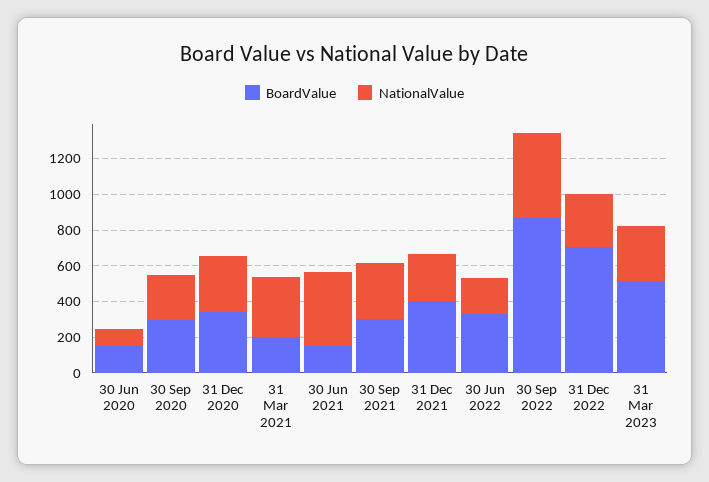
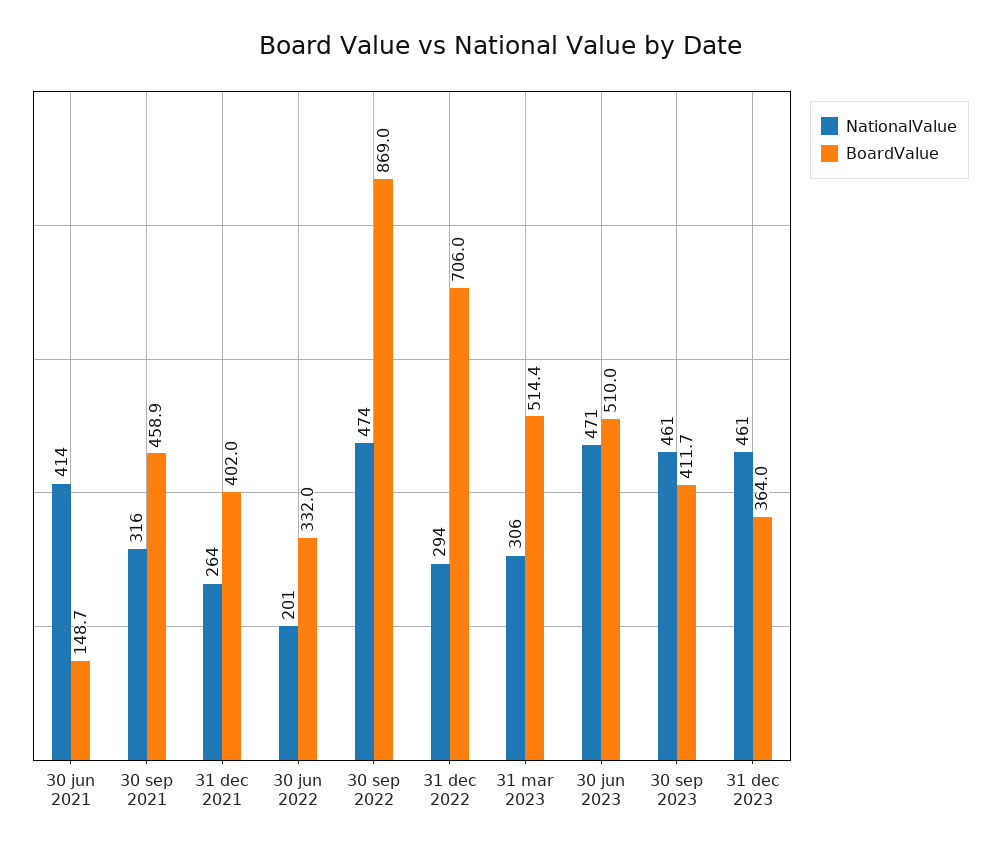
BoardValue, 30 Jun 2020: 150 -> none
NationalValue, 30 Jun 2020: 100 -> none
BoardValue, 30 Sep 2020: 300 -> none
NationalValue, 30 Sep 2020: 250 -> none
BoardValue, 31 Dec 2020: 350 -> none
NationalValue, 31 Dec 2020: 300 -> none
BoardValue, 31 Mar 2021: 200 -> none
NationalValue, 31 Mar 2021: 350 -> none
BoardValue, 30 Sep 2021: 300 -> 458.9
NationalValue, 30 jun 2023: none -> 471
BoardValue, 30 jun 2023: none -> 510
NationalValue, 30 sep 2023: none -> 461
BoardValue, 30 sep 2023: none -> 411.7
NationalValue, 31 dec 2023: none -> 461
BoardValue, 31 dec 2023: none -> 364

